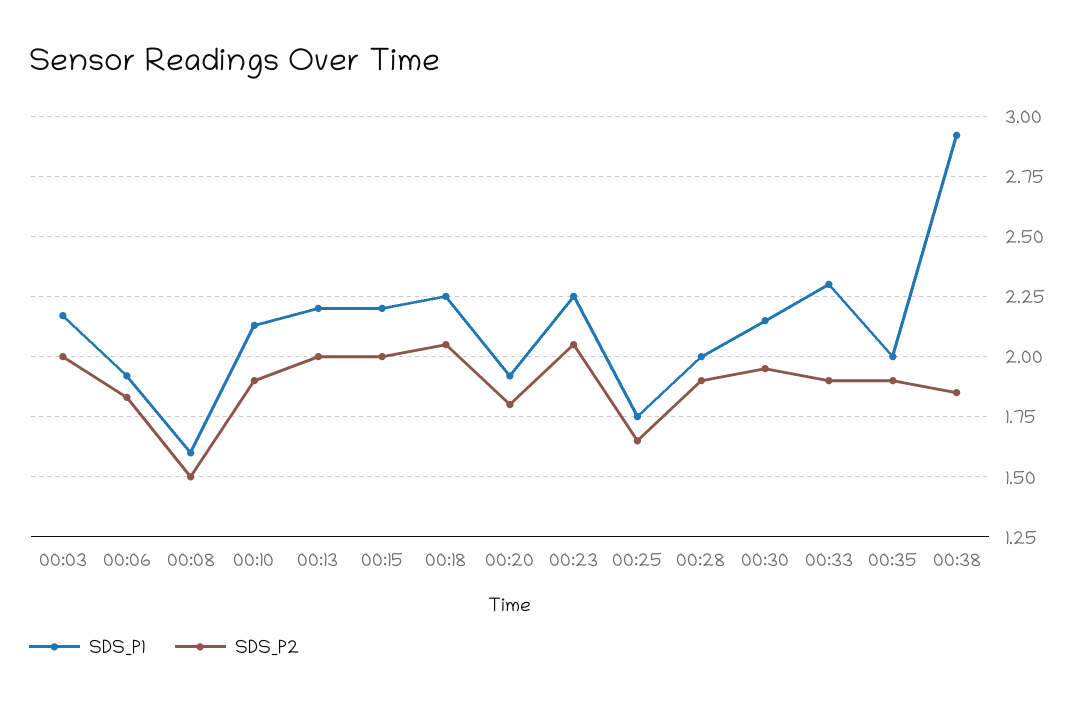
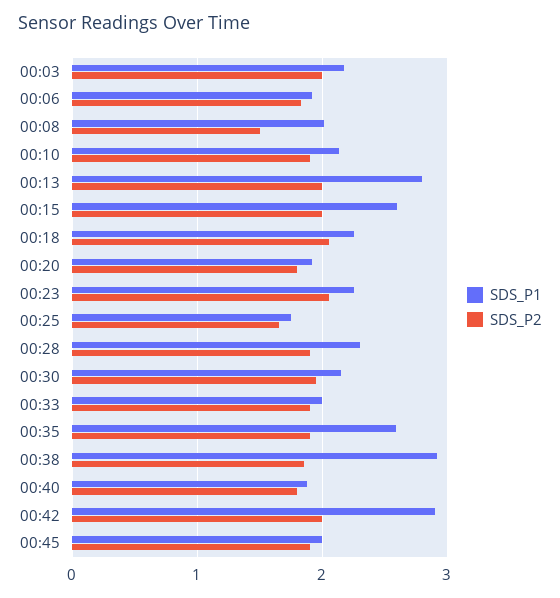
SDS_P1, 00:08: 1.6 -> 2
SDS_P1, 00:13: 2.2 -> 2.8
SDS_P1, 00:15: 2.2 -> 2.6
SDS_P1, 00:28: 2 -> 2.3
SDS_P1, 00:33: 2.3 -> 2
SDS_P1, 00:35: 2 -> 2.6
SDS_P1, 00:40: none -> 1.9
SDS_P2, 00:40: none -> 1.8
SDS_P1, 00:42: none -> 2.9
SDS_P2, 00:42: none -> 2
SDS_P1, 00:45: none -> 2
SDS_P2, 00:45: none -> 1.9

